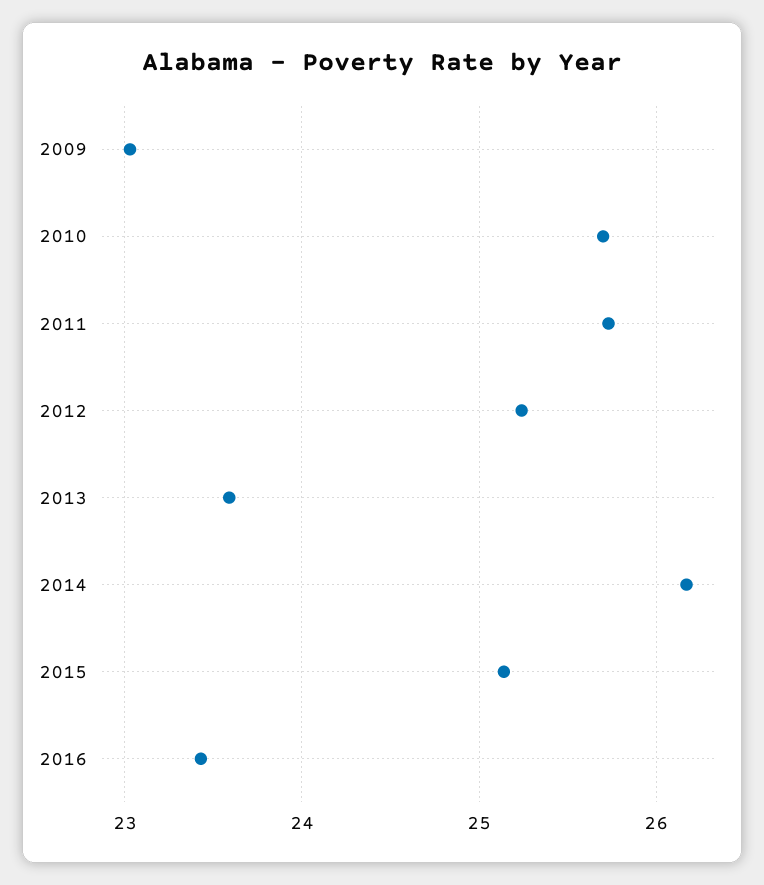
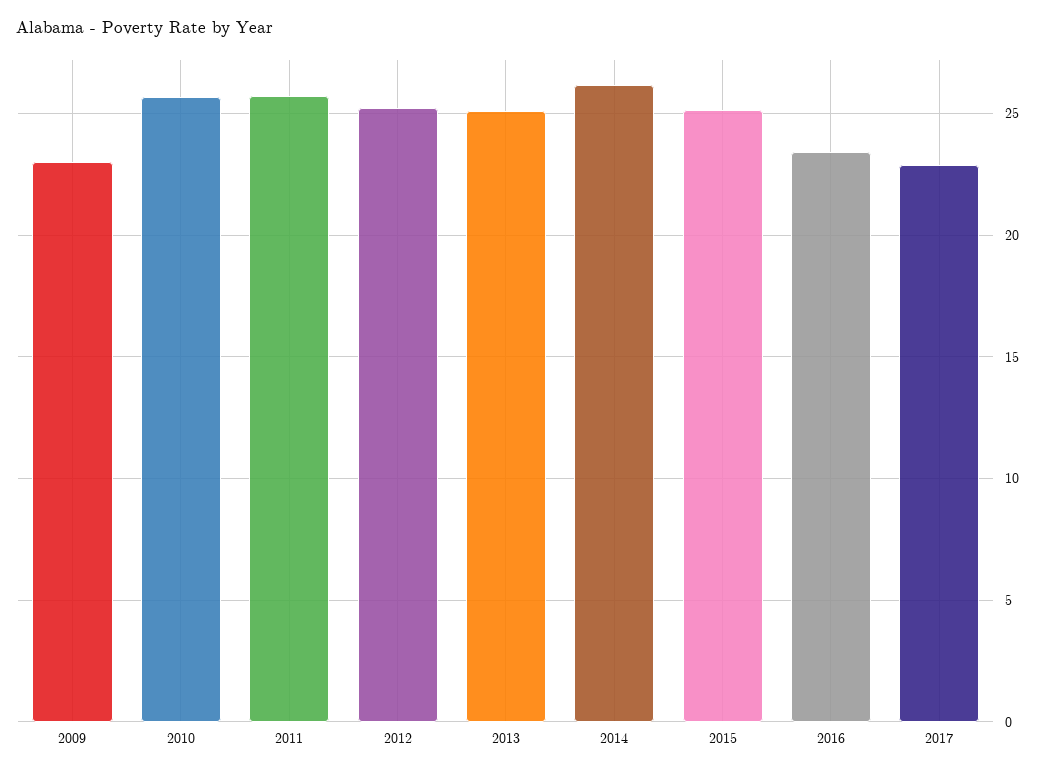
2013: 23.6 -> 25
2017: none -> 23

